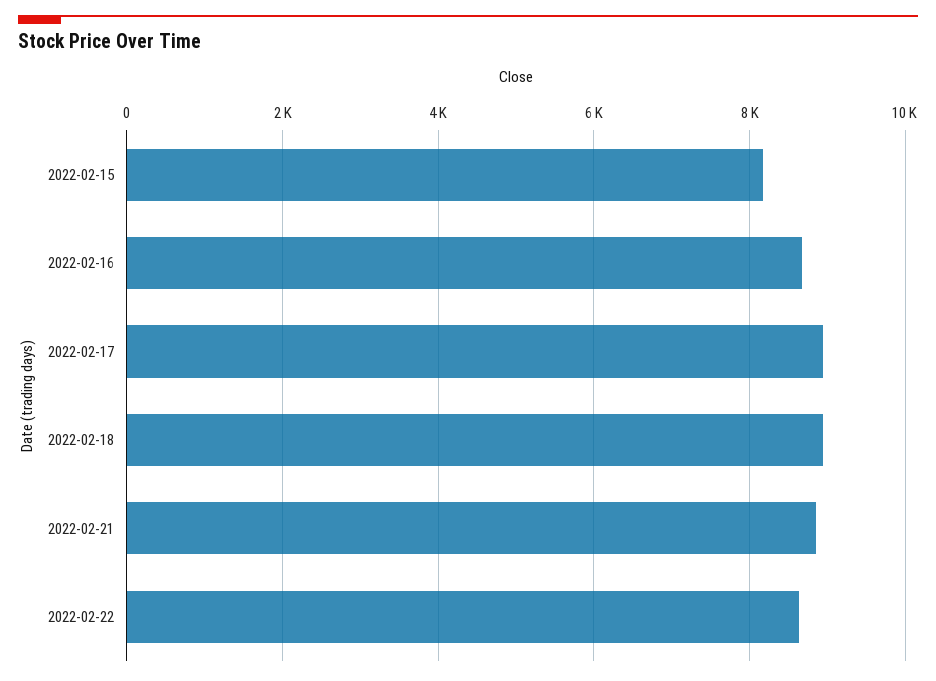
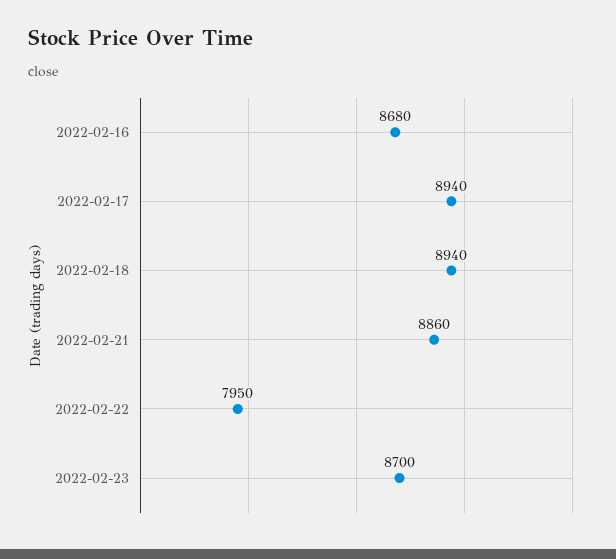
2022-02-15: 8200 -> none
2022-02-22: 8600 -> 7950
2022-02-23: none -> 8700

